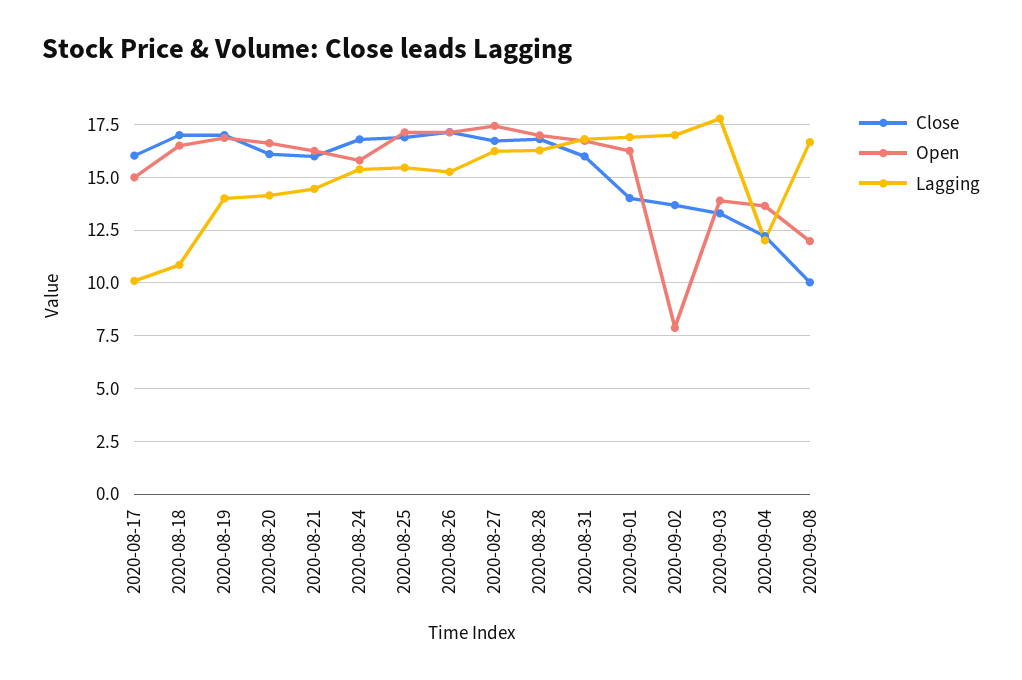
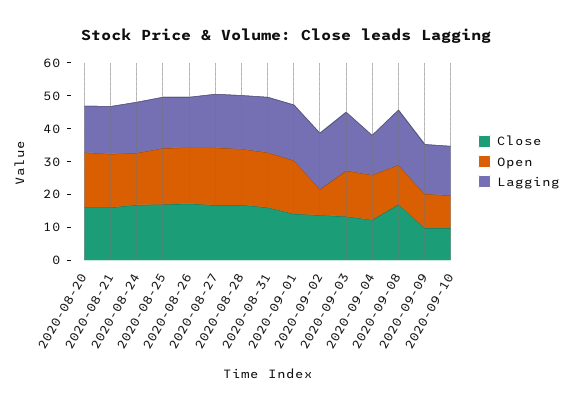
Close, 2020-08-17: 16 -> none
Open, 2020-08-17: 15 -> none
Lagging, 2020-08-17: 10 -> none
Close, 2020-08-18: 17 -> none
Open, 2020-08-18: 16.5 -> none
Lagging, 2020-08-18: 11 -> none
Close, 2020-08-19: 17 -> none
Open, 2020-08-19: 17 -> none
Lagging, 2020-08-19: 14 -> none
Close, 2020-09-08: 10 -> 17.5
Close, 2020-09-09: none -> 10
Open, 2020-09-09: none -> 10
Lagging, 2020-09-09: none -> 15
Close, 2020-09-10: none -> 10
Open, 2020-09-10: none -> 10
Lagging, 2020-09-10: none -> 15

